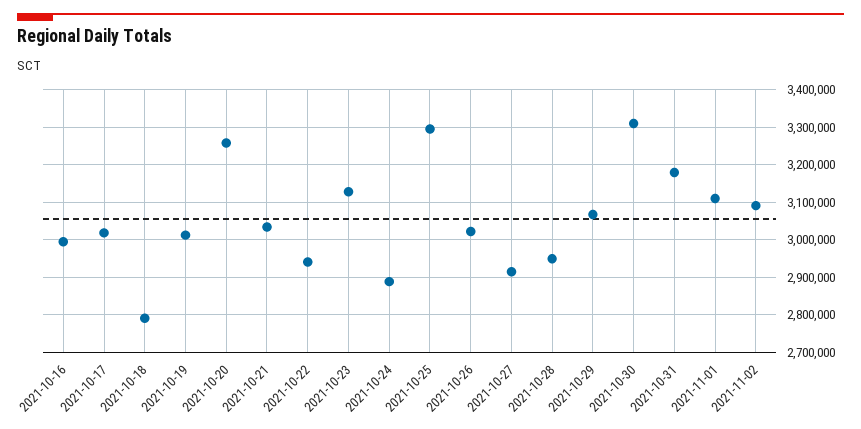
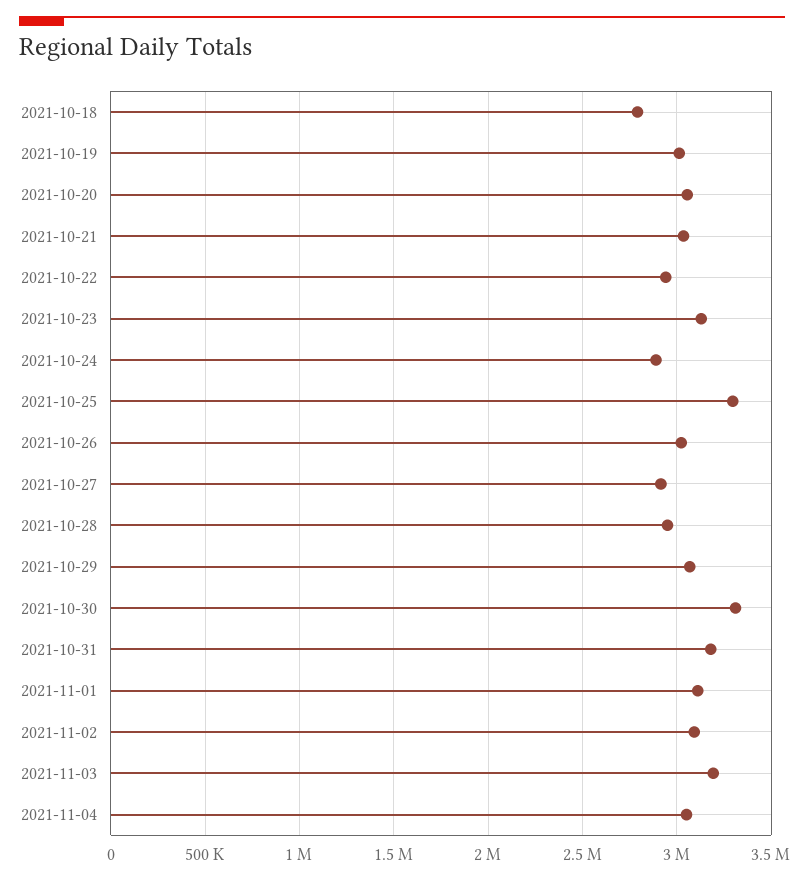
2021-10-16: 3000000 -> none
2021-10-17: 3020000 -> none
2021-10-20: 3260000 -> 3050000
2021-11-03: none -> 3200000
2021-11-04: none -> 3050000

